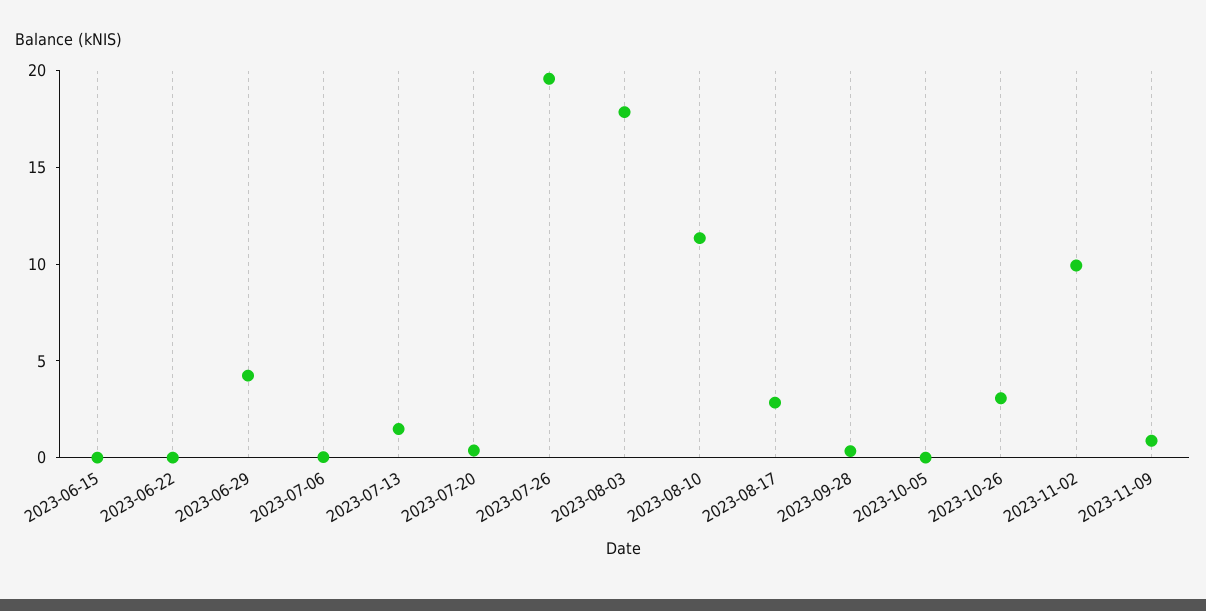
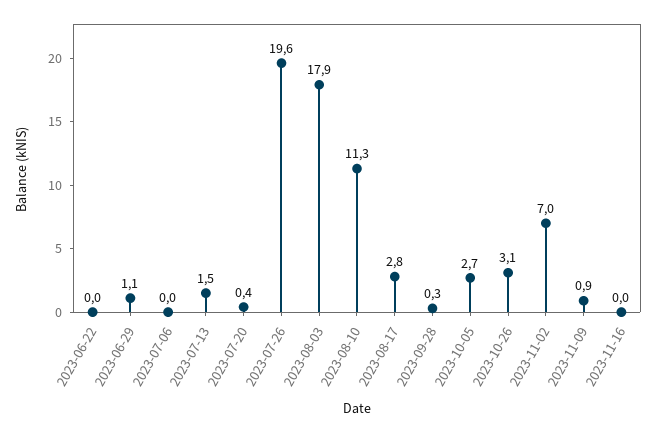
2023-06-15: 0 -> none
2023-06-29: 4 -> 1.1
2023-10-05: 0 -> 2.7
2023-11-02: 10 -> 7
2023-11-16: none -> 0

